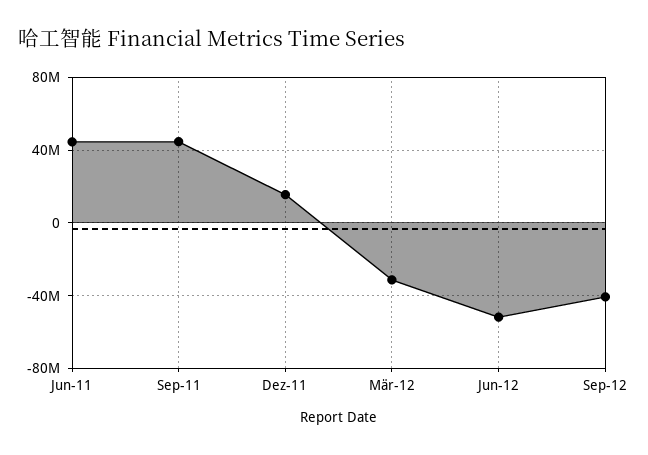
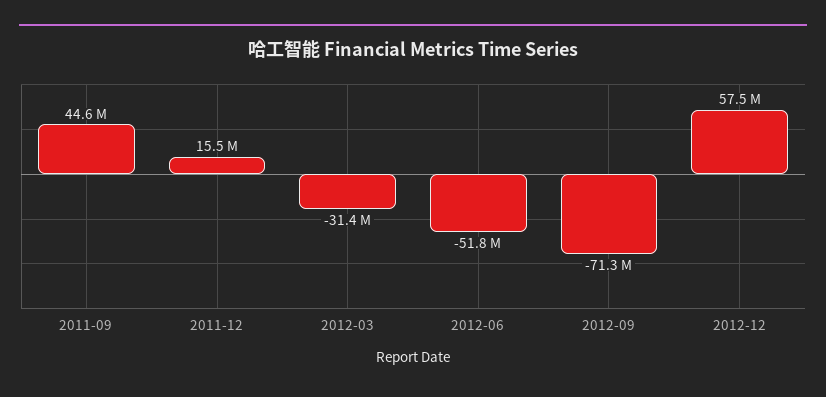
Jun-11: 45000000 -> none
Sep-12: -40000000 -> -71300000
2012-12: none -> 57500000

